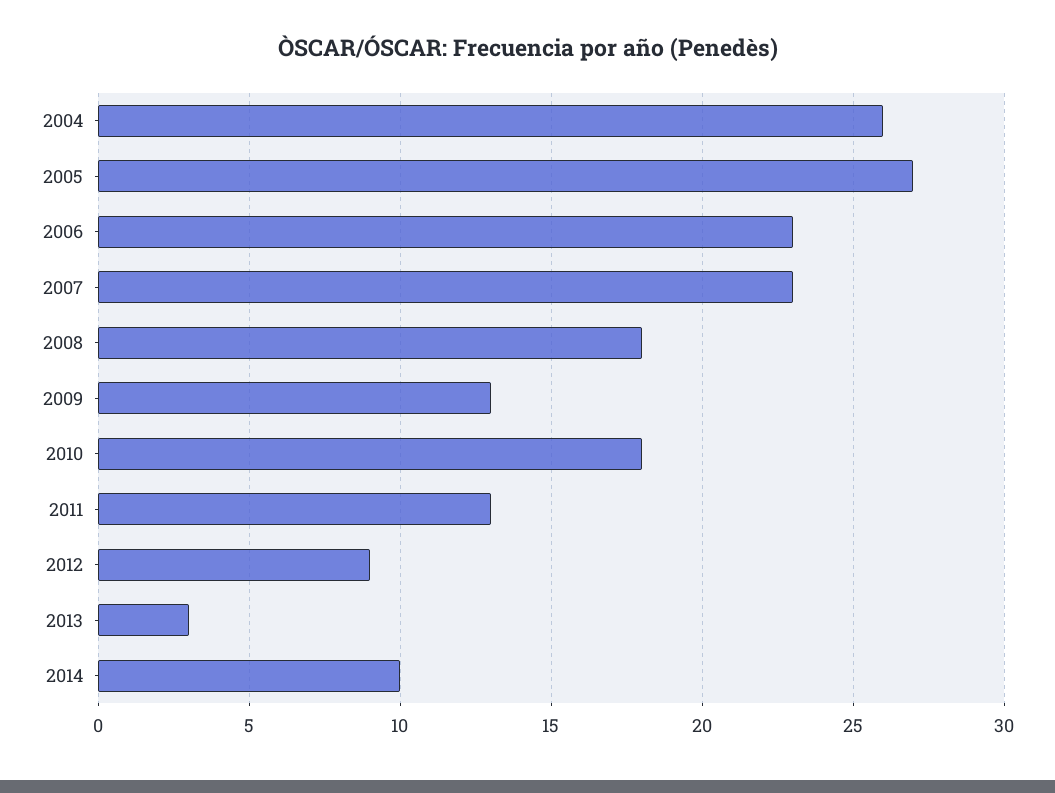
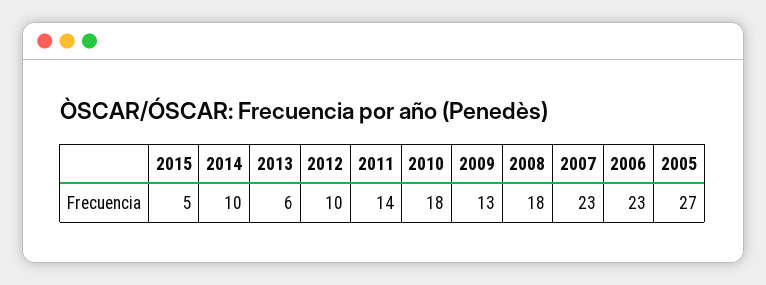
2004: 26 -> none
2011: 13 -> 14
2012: 9 -> 10
2013: 3 -> 6
2015: none -> 5

